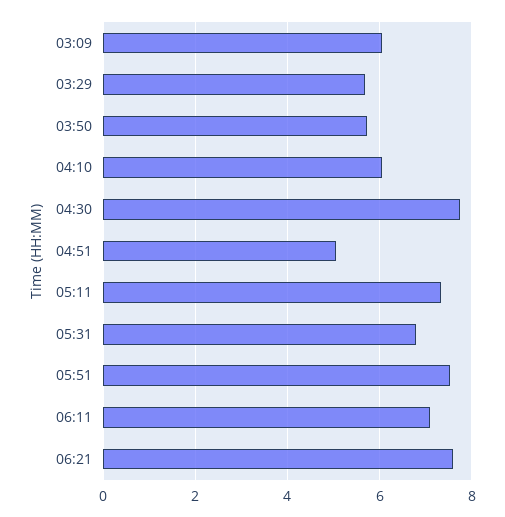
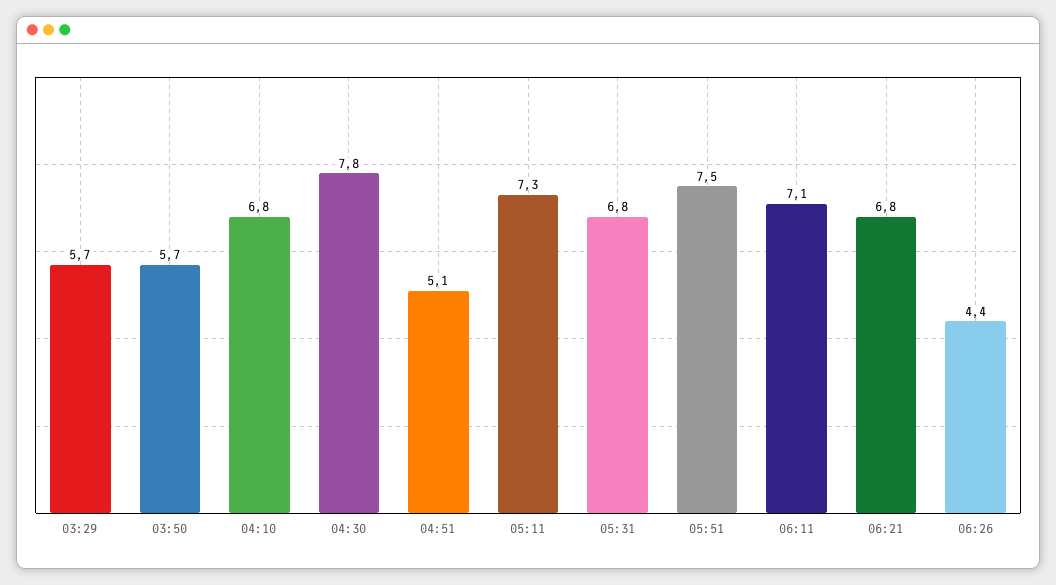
03:09: 6 -> none
04:10: 6 -> 6.8
06:21: 7.6 -> 6.8
06:26: none -> 4.4

